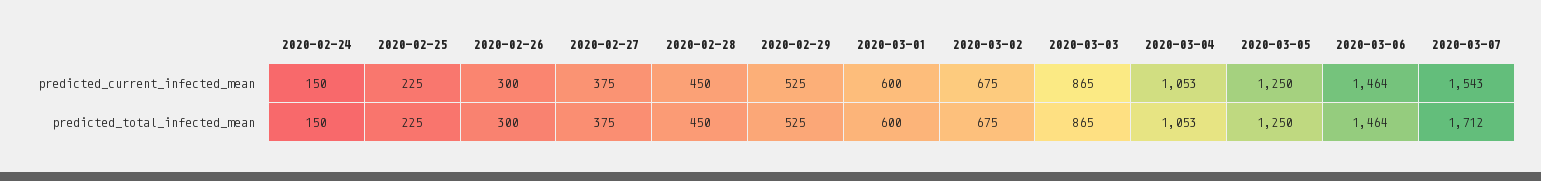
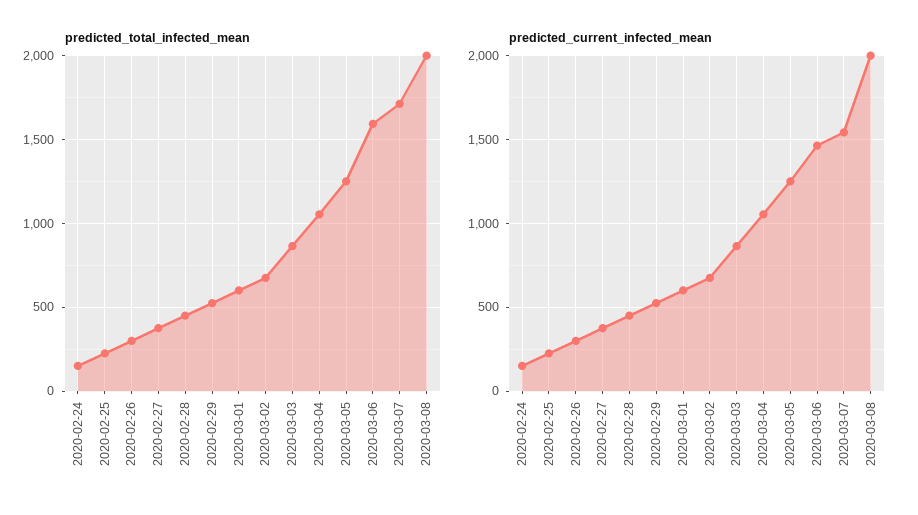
predicted_total_infected_mean, 2020-03-06: 1464 -> 1600
predicted_total_infected_mean, 2020-03-08: none -> 2000
predicted_current_infected_mean, 2020-03-08: none -> 2000

